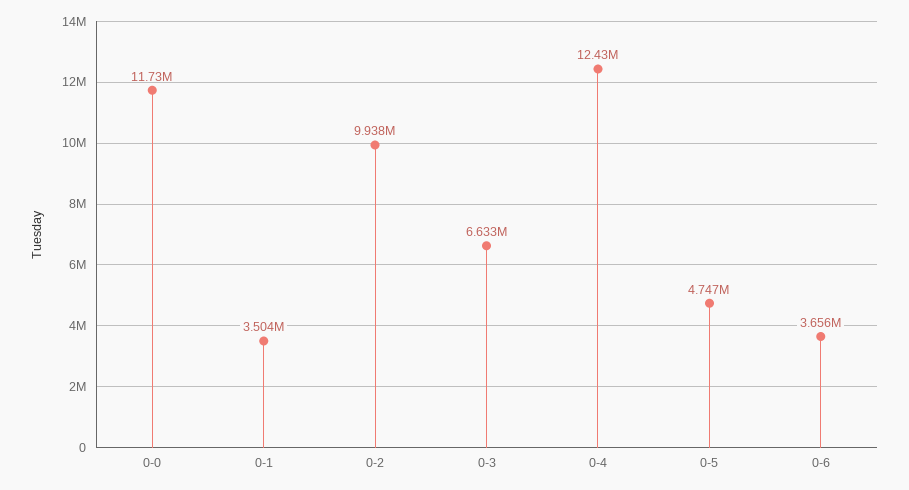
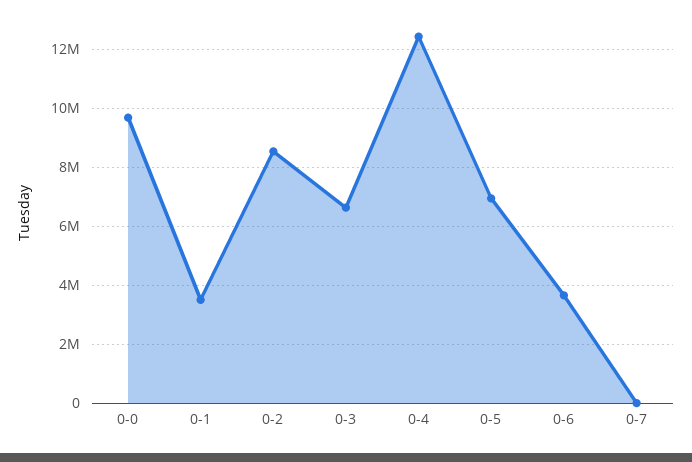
0-0: 11730000 -> 9750000
0-2: 9938000 -> 8500000
0-5: 4747000 -> 7000000
0-7: none -> 0

